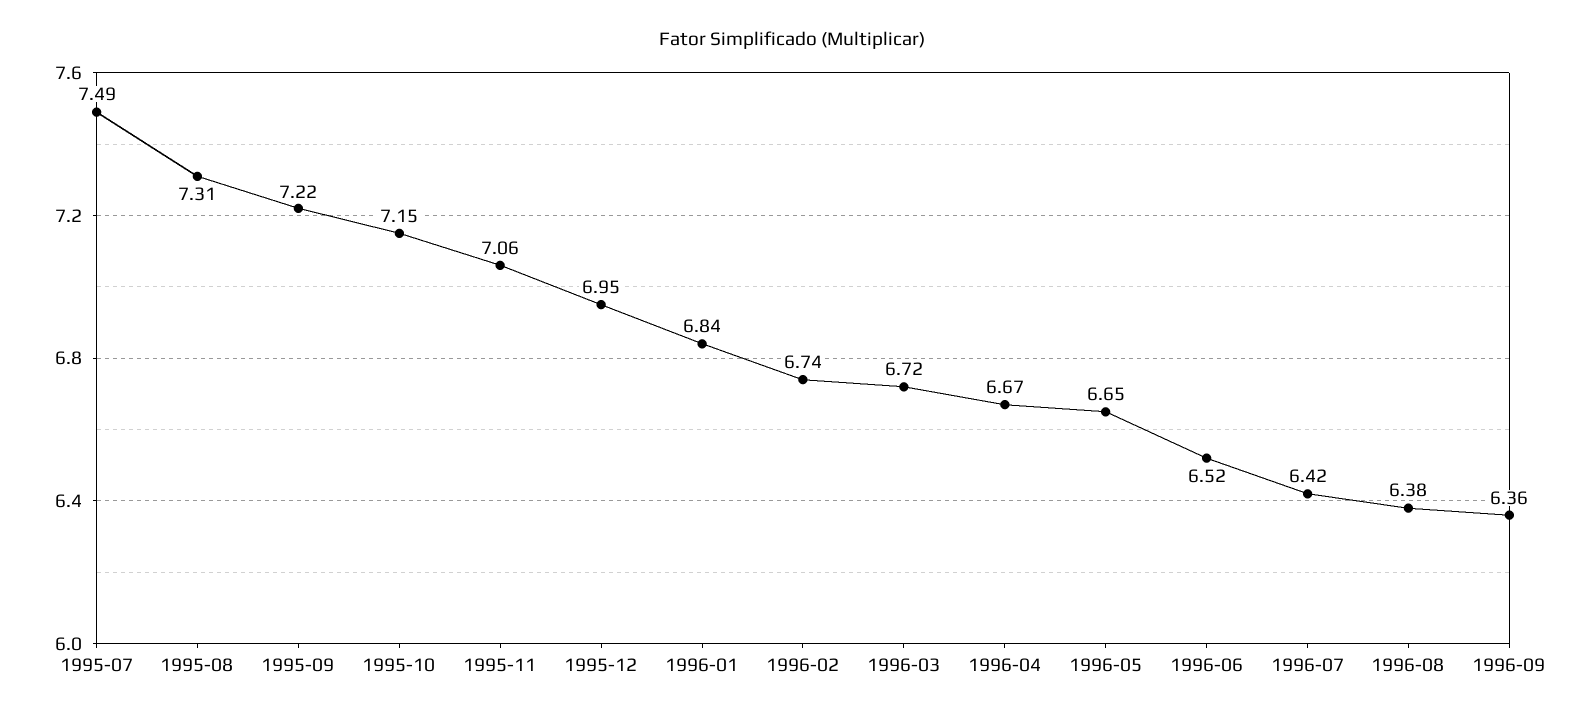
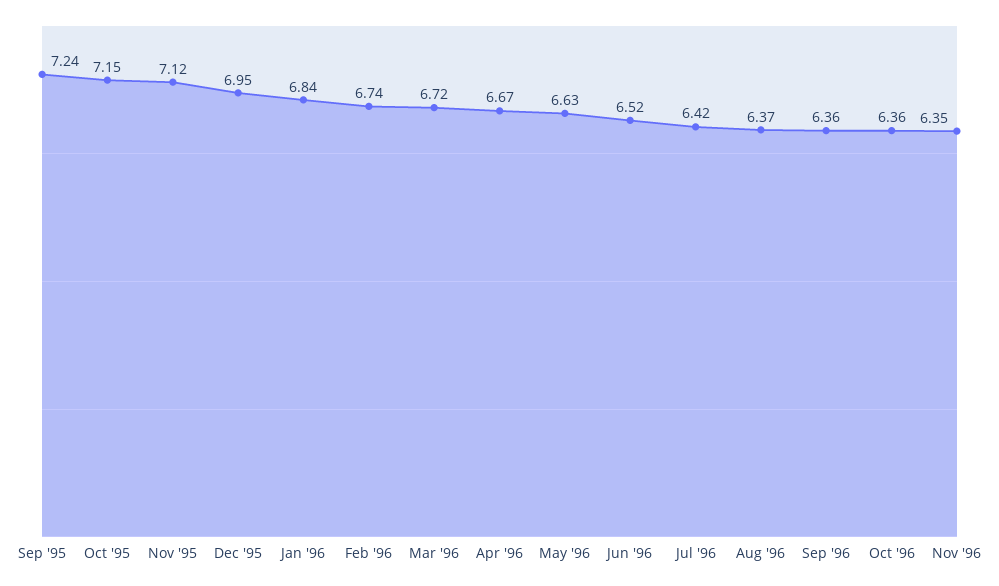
1995-07: 7.49 -> none
1995-08: 7.31 -> none
1995-09: 7.22 -> 7.24
1995-11: 7.06 -> 7.12
1996-05: 6.65 -> 6.63
1996-08: 6.38 -> 6.37
Oct '96: none -> 6.36
Nov '96: none -> 6.35

